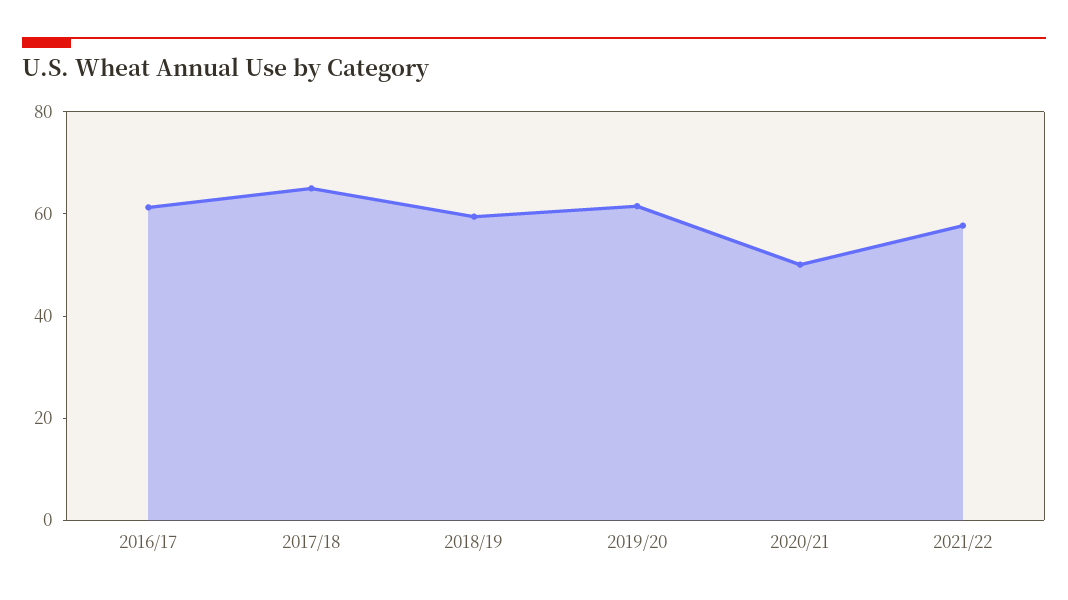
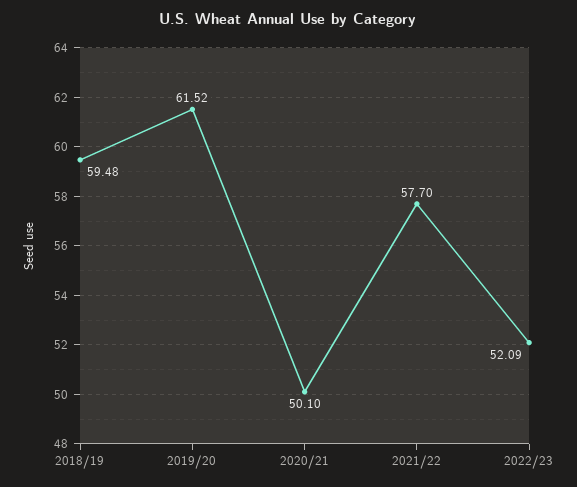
2016/17: 60 -> none
2017/18: 65 -> none
2022/23: none -> 52.09

